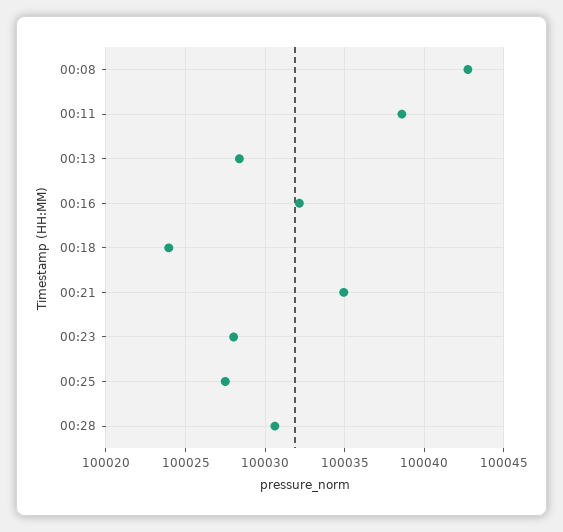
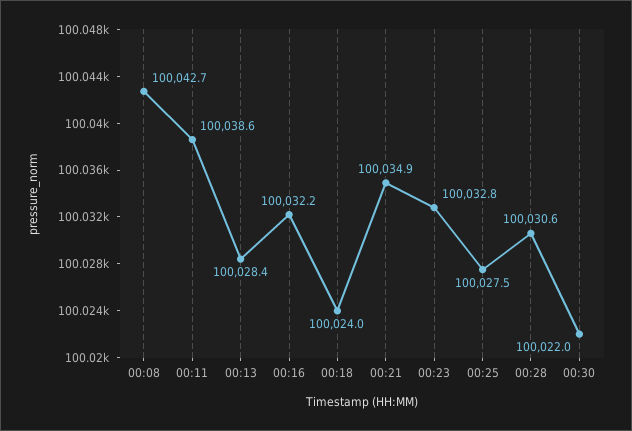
00:23: 100028 -> 100032.8
00:30: none -> 100022

